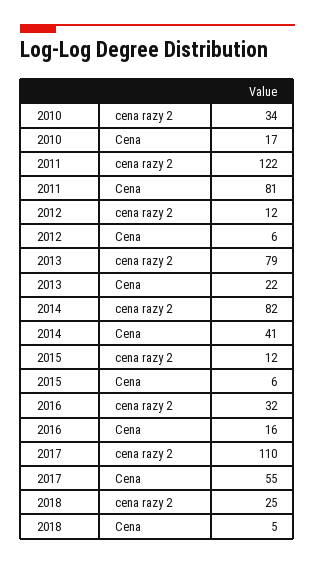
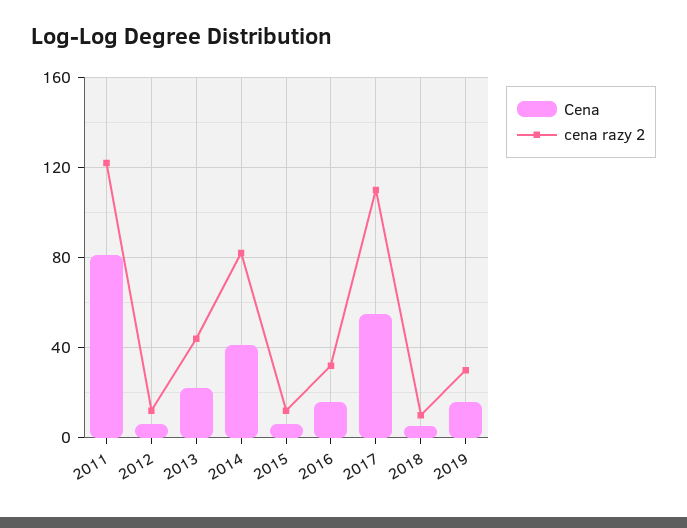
cena razy 2, 2010: 34 -> none
Cena, 2010: 17 -> none
cena razy 2, 2013: 79 -> 45
cena razy 2, 2018: 25 -> 10
Cena, 2019: none -> 15
cena razy 2, 2019: none -> 30

